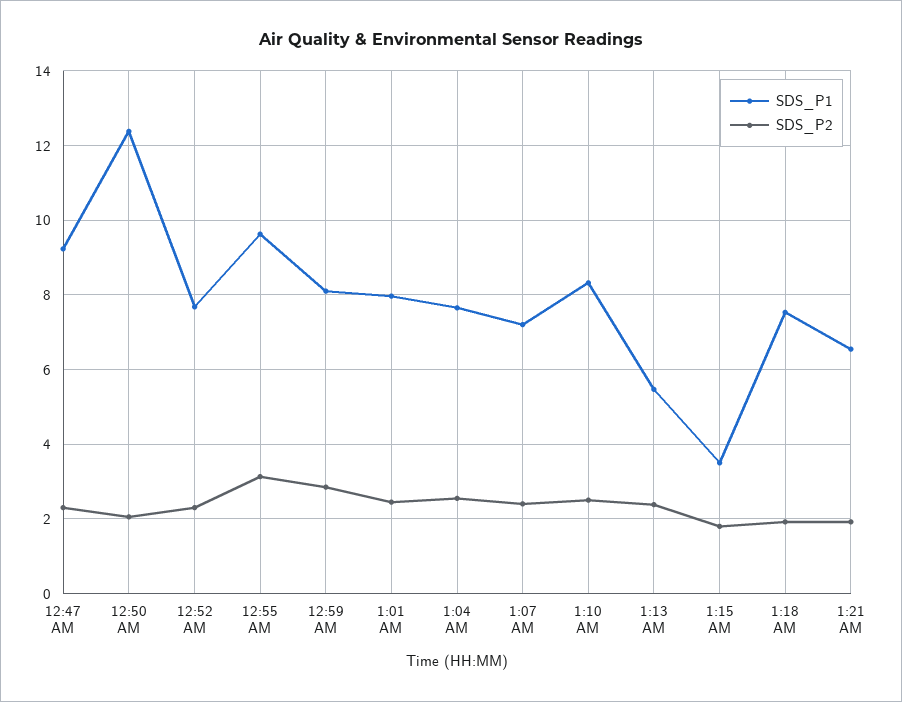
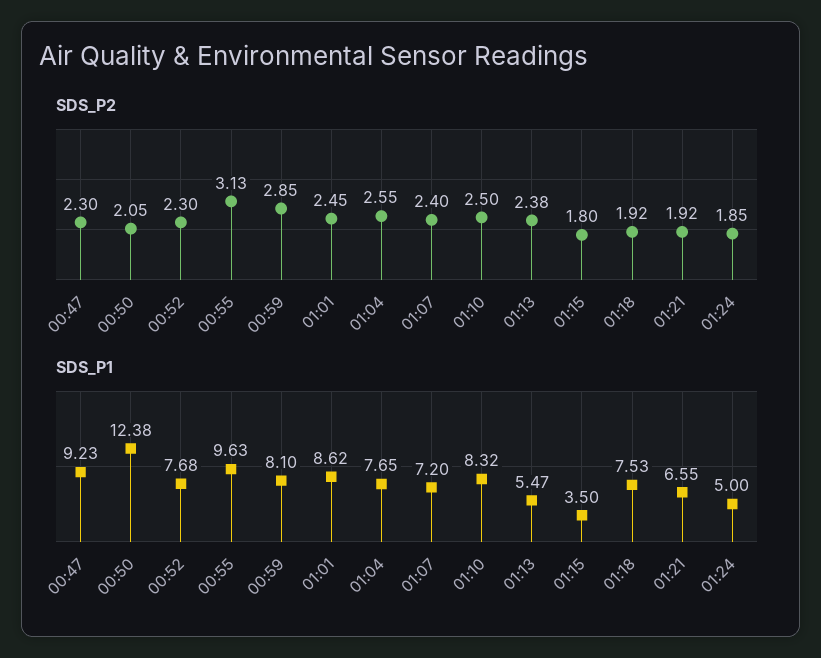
SDS_P1, 1:01 AM: 8 -> 8.62
SDS_P2, 01:24: none -> 1.85
SDS_P1, 01:24: none -> 5

